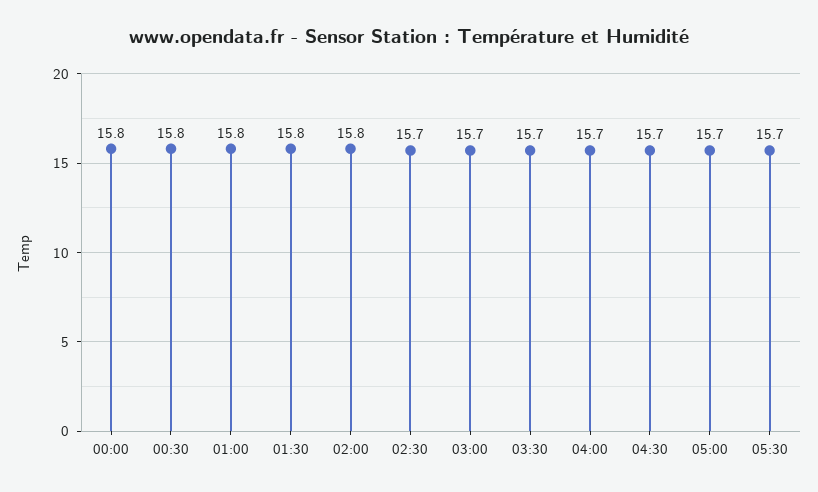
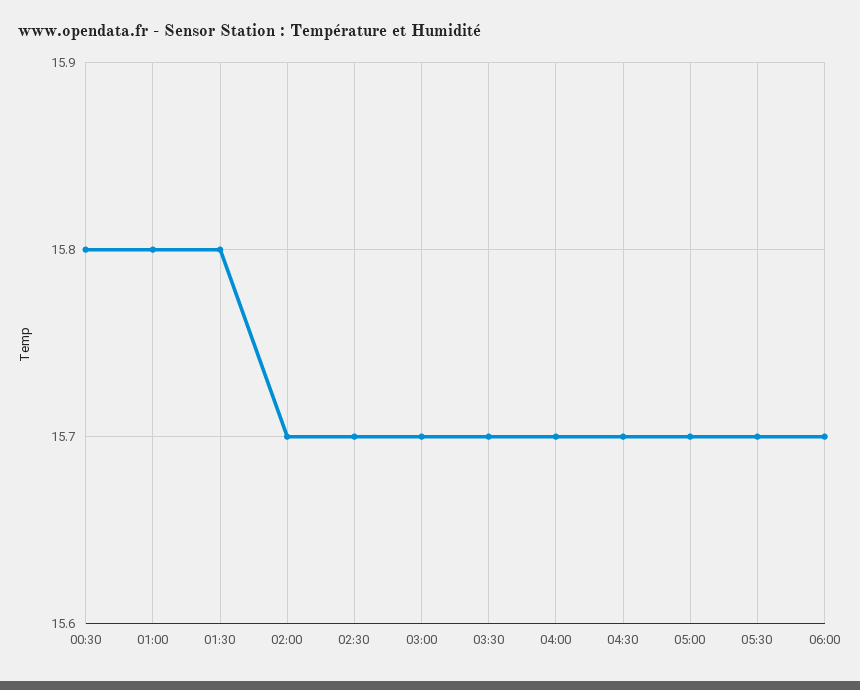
00:00: 15.8 -> none
02:00: 15.8 -> 15.7
06:00: none -> 15.7

